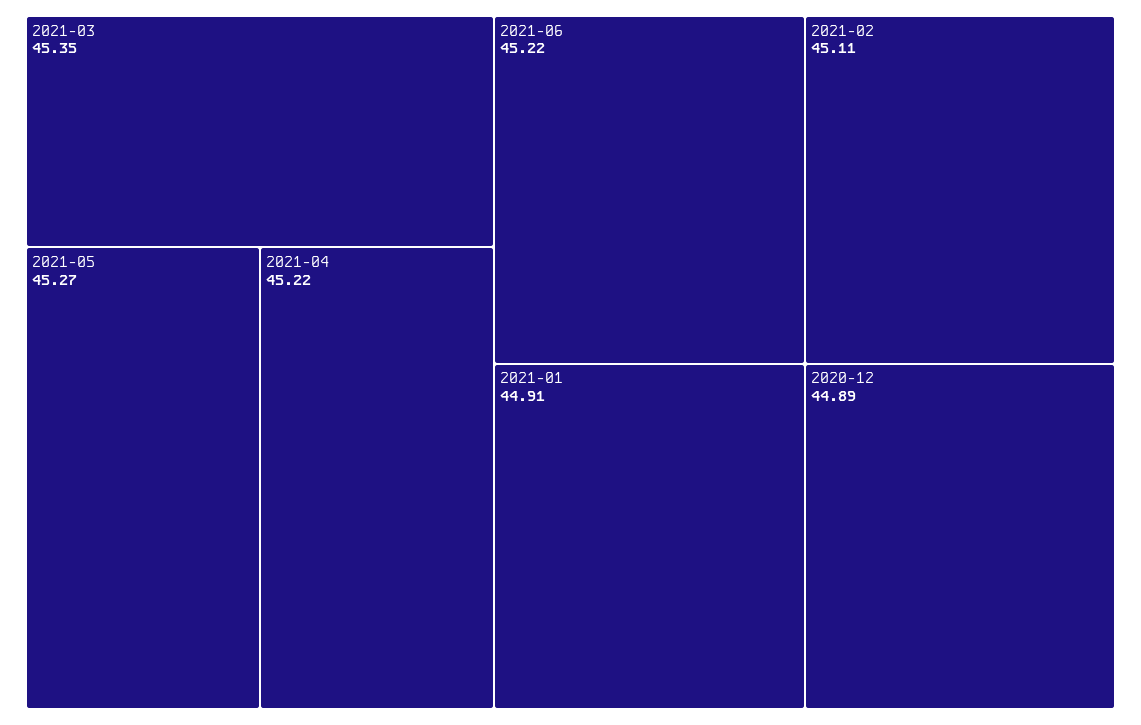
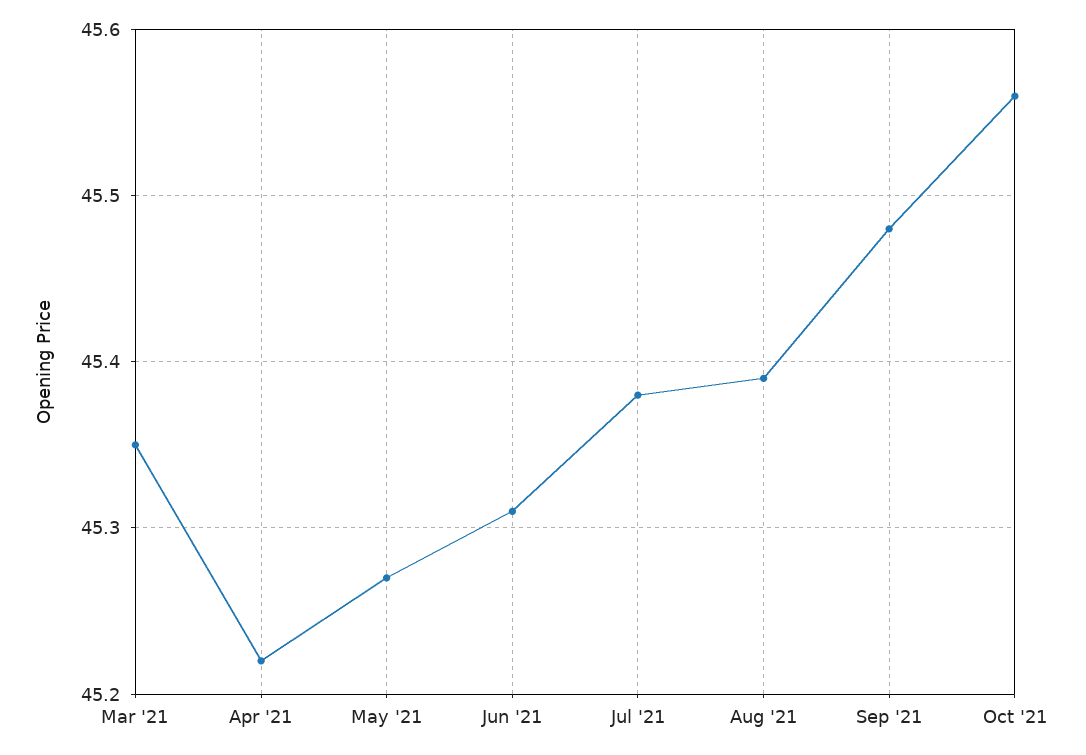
2021-06: 45.22 -> 45.31
2021-02: 45.11 -> none
2021-01: 44.91 -> none
2020-12: 44.89 -> none
Jul '21: none -> 45.38
Aug '21: none -> 45.39
Sep '21: none -> 45.48
Oct '21: none -> 45.56

